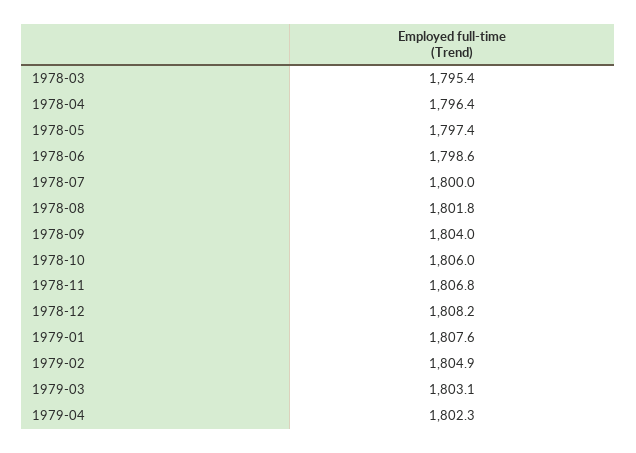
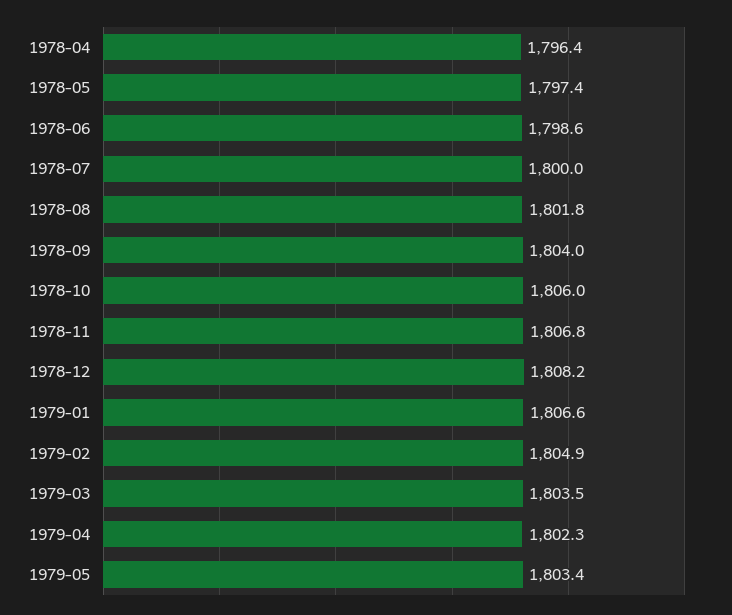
1978-03: 1795.4 -> none
1979-01: 1807.6 -> 1806.6
1979-03: 1803.1 -> 1803.5
1979-05: none -> 1803.4

